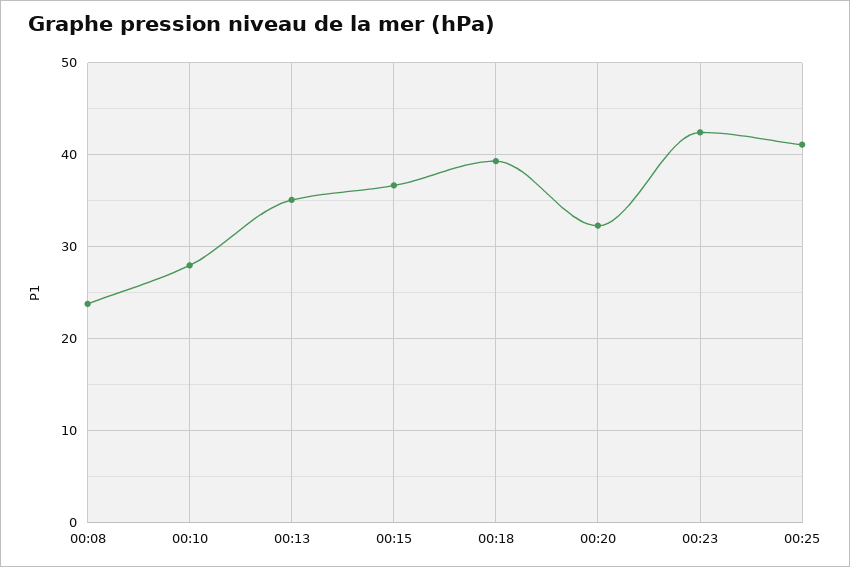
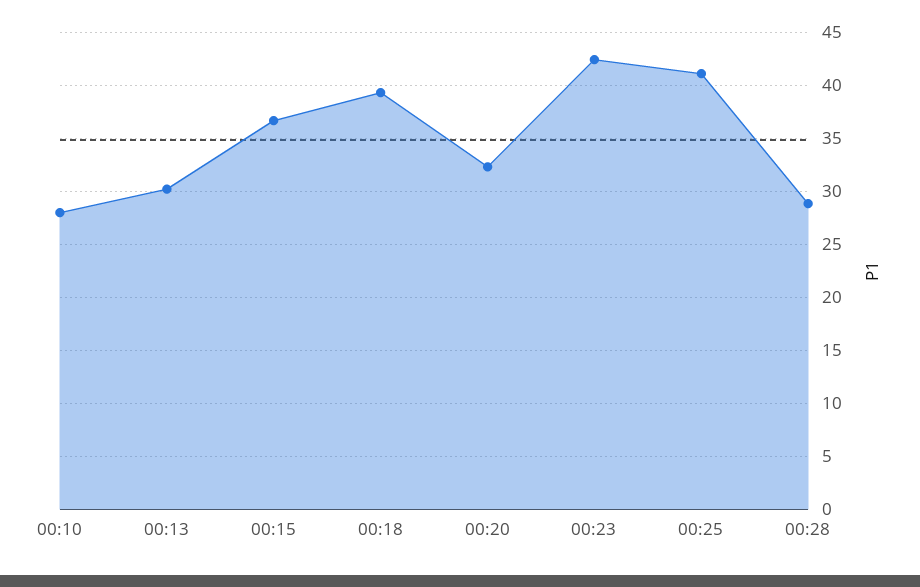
00:08: 24 -> none
00:13: 35 -> 30
00:28: none -> 29

